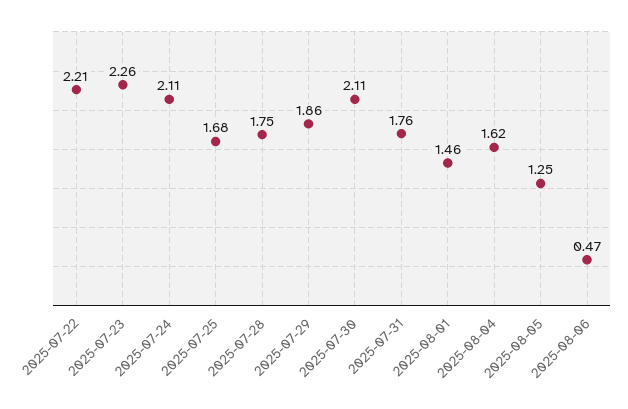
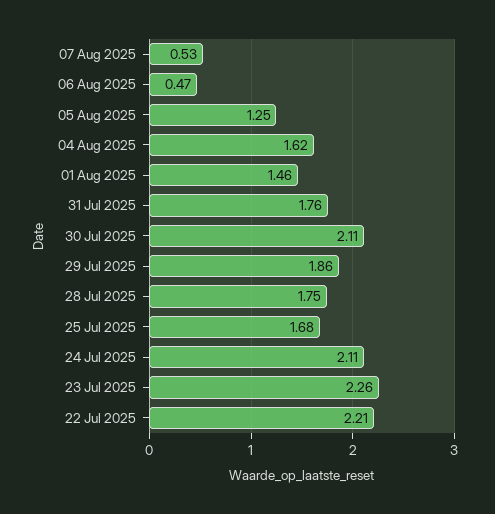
07 Aug 2025: none -> 0.53

